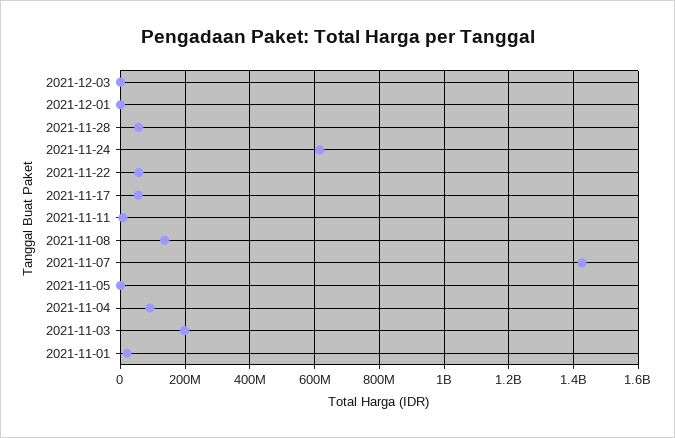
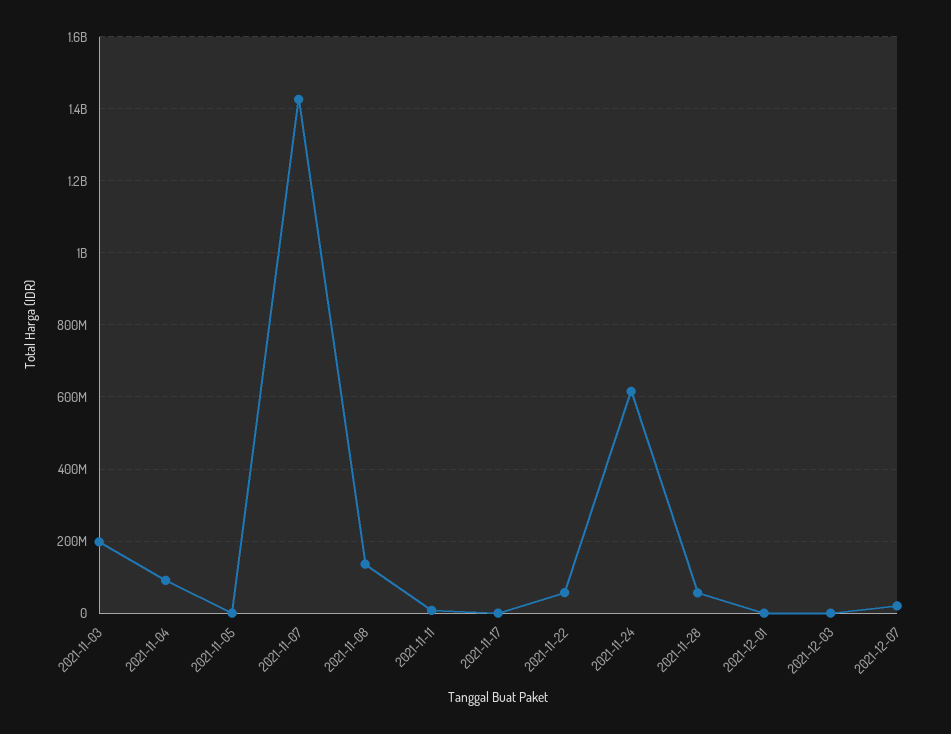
2021-11-17: 60000000 -> 0
2021-11-01: 20000000 -> none
2021-12-07: none -> 20000000

